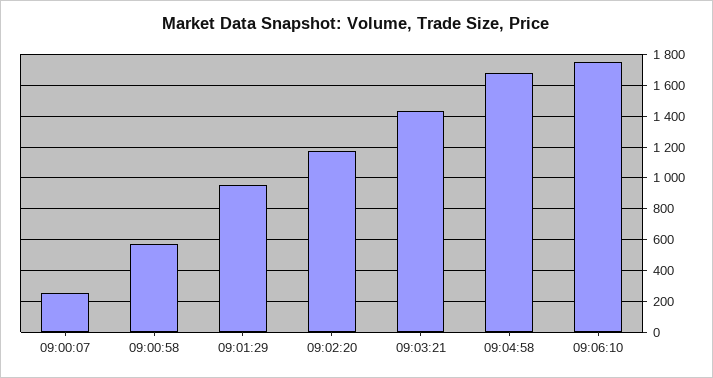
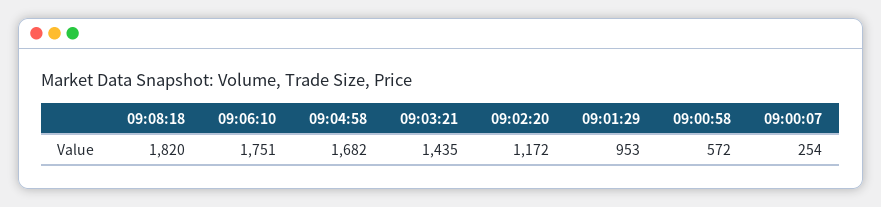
09:08:18: none -> 1820

